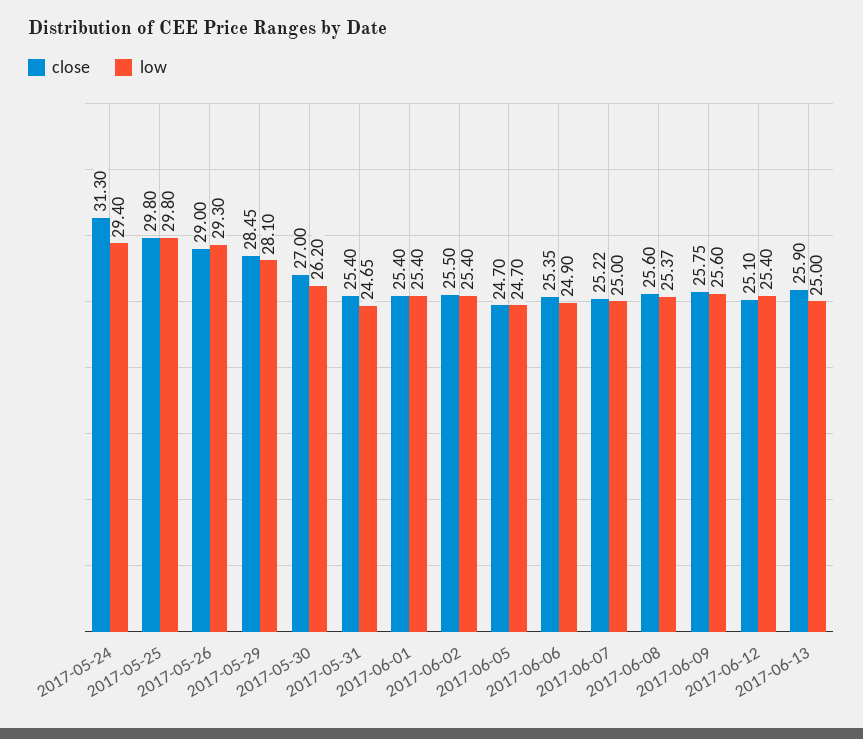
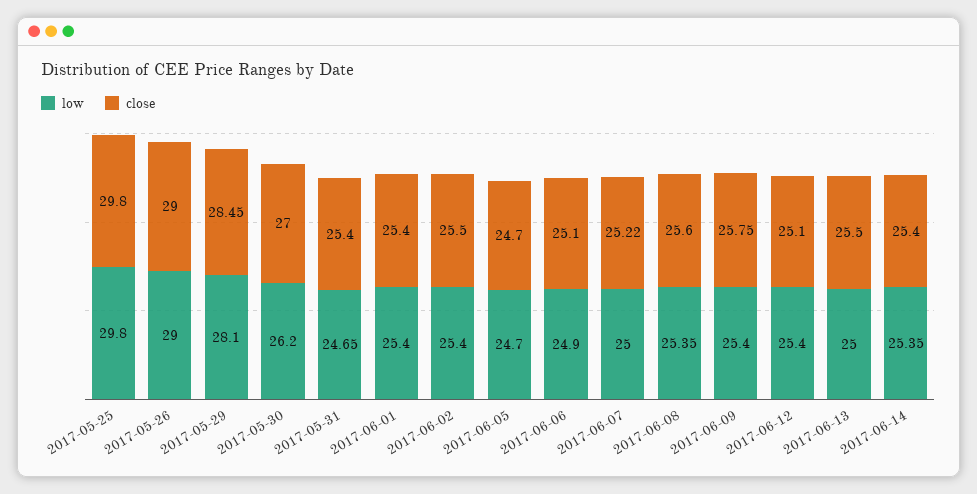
close, 2017-05-24: 31.3 -> none
low, 2017-05-24: 29.4 -> none
low, 2017-05-26: 29.3 -> 29
close, 2017-06-06: 25.35 -> 25.1
low, 2017-06-08: 25.37 -> 25.35
low, 2017-06-09: 25.6 -> 25.4
close, 2017-06-13: 25.9 -> 25.5
low, 2017-06-14: none -> 25.35
close, 2017-06-14: none -> 25.4

